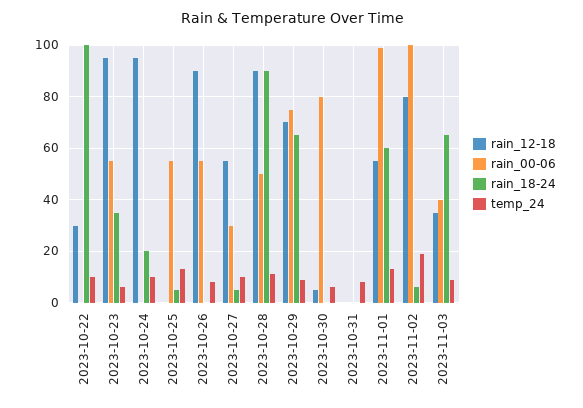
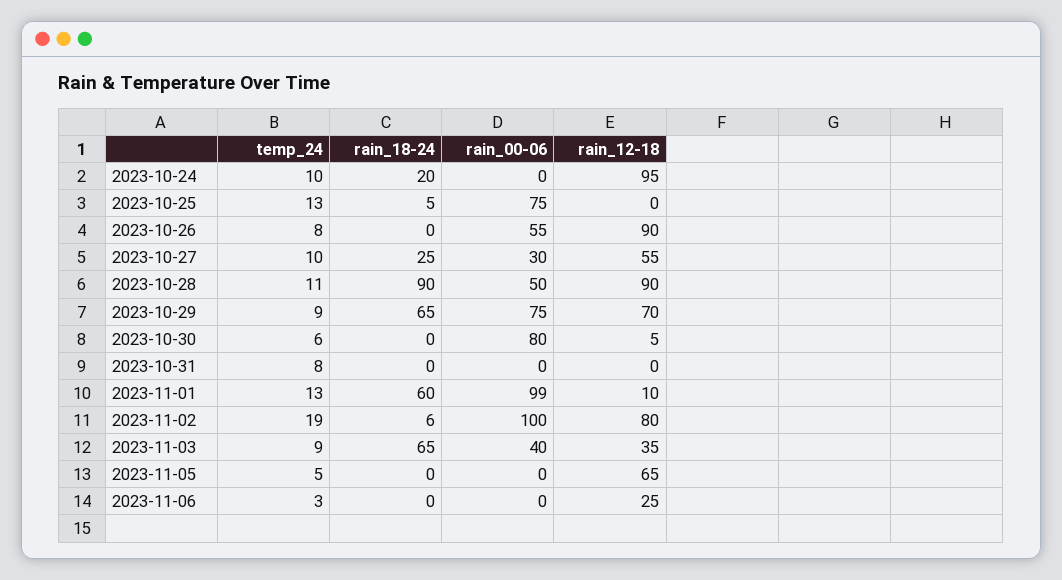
rain_12-18, 2023-10-22: 30 -> none
rain_00-06, 2023-10-22: 0 -> none
rain_18-24, 2023-10-22: 100 -> none
temp_24, 2023-10-22: 10 -> none
rain_12-18, 2023-10-23: 95 -> none
rain_00-06, 2023-10-23: 55 -> none
rain_18-24, 2023-10-23: 35 -> none
temp_24, 2023-10-23: 5 -> none
rain_00-06, 2023-10-25: 55 -> 75
rain_18-24, 2023-10-27: 5 -> 25
rain_12-18, 2023-11-01: 55 -> 10
temp_24, 2023-11-05: none -> 5
rain_18-24, 2023-11-05: none -> 0
rain_00-06, 2023-11-05: none -> 0
rain_12-18, 2023-11-05: none -> 65
temp_24, 2023-11-06: none -> 3
rain_18-24, 2023-11-06: none -> 0
rain_00-06, 2023-11-06: none -> 0
rain_12-18, 2023-11-06: none -> 25

